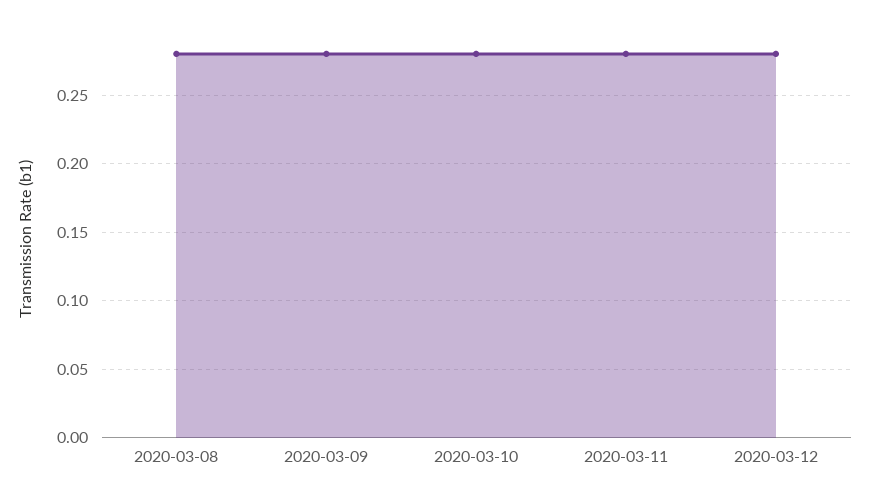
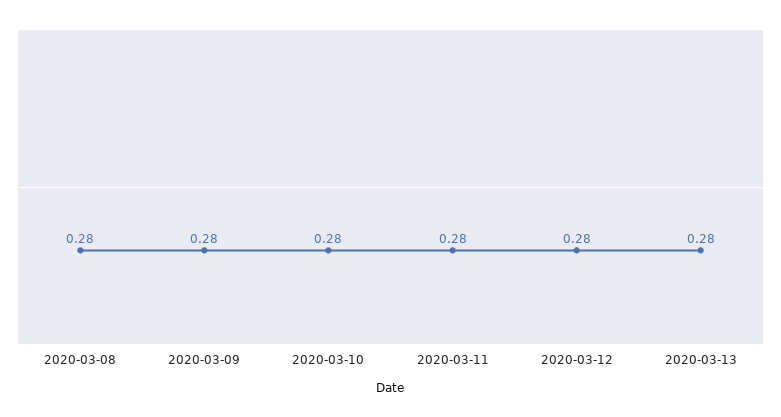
2020-03-13: none -> 0.28

